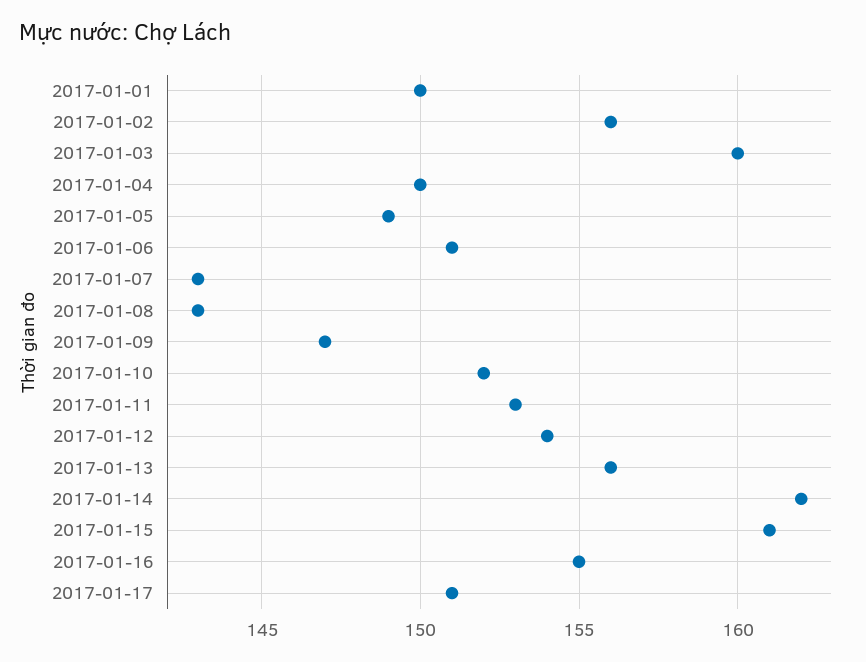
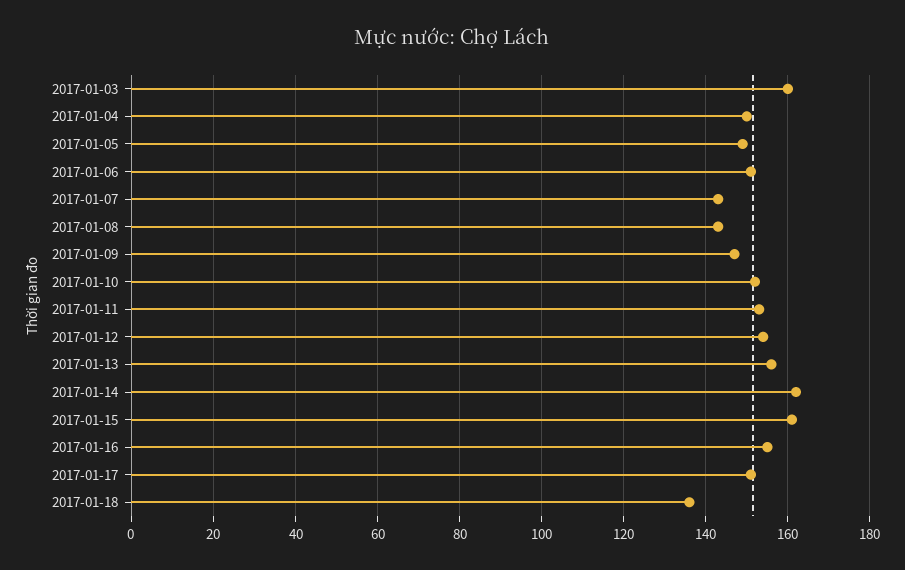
2017-01-01: 150 -> none
2017-01-02: 156 -> none
2017-01-18: none -> 135

